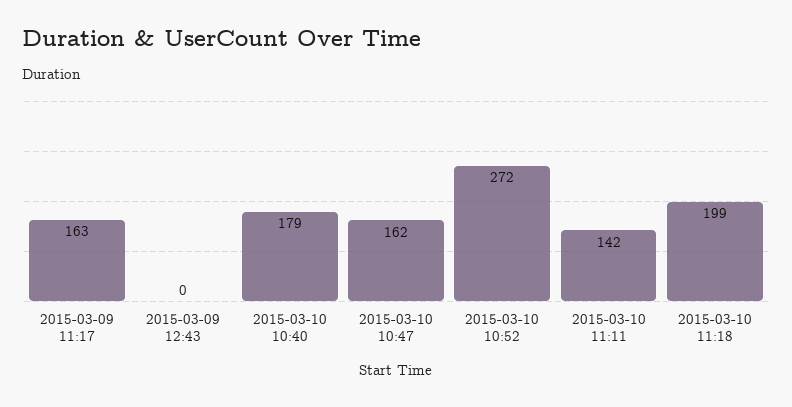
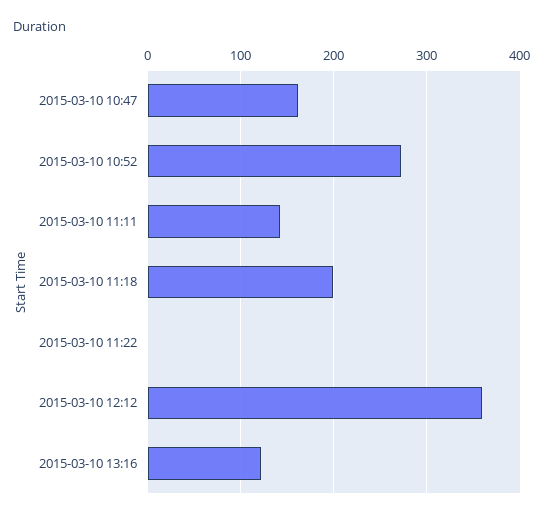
2015-03-09 11:17: 163 -> none
2015-03-09 12:43: 0 -> none
2015-03-10 10:40: 179 -> none
2015-03-10 11:22: none -> 0
2015-03-10 12:12: none -> 360
2015-03-10 13:16: none -> 120

